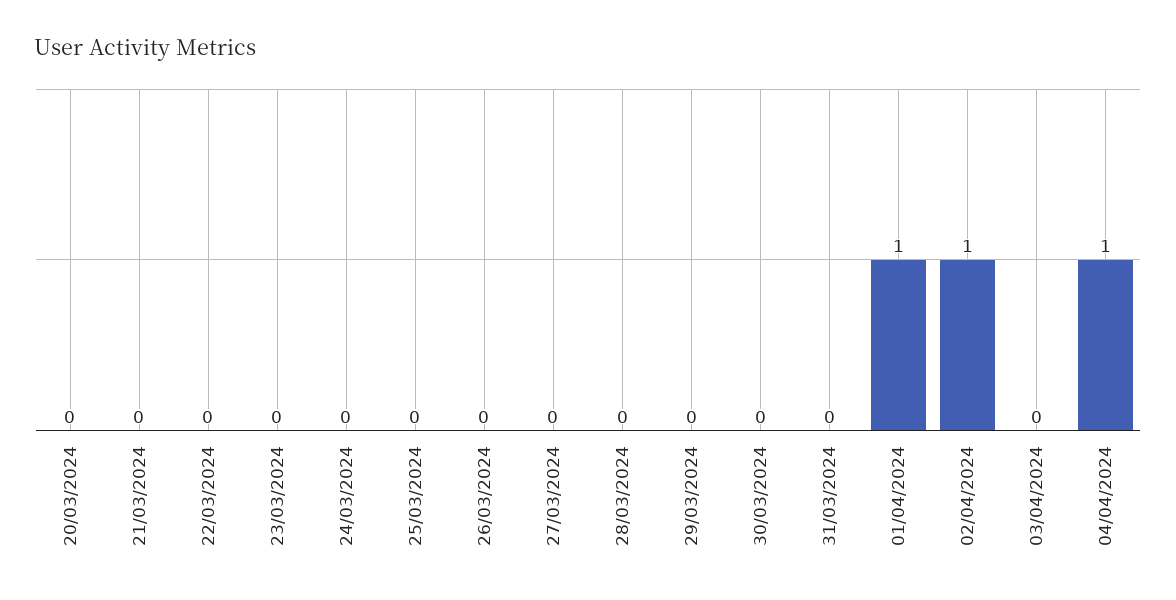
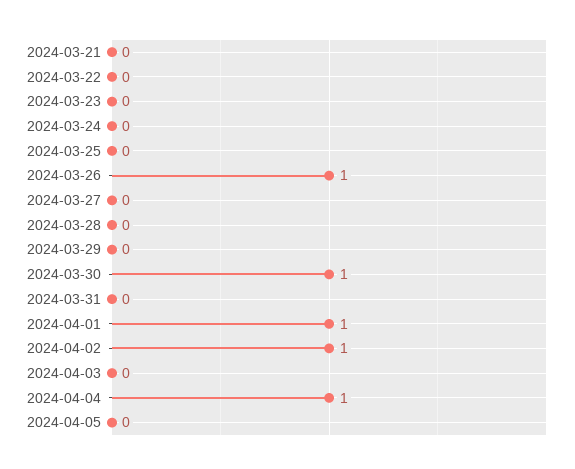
20/03/2024: 0 -> none
26/03/2024: 0 -> 1
30/03/2024: 0 -> 1
2024-04-05: none -> 0

